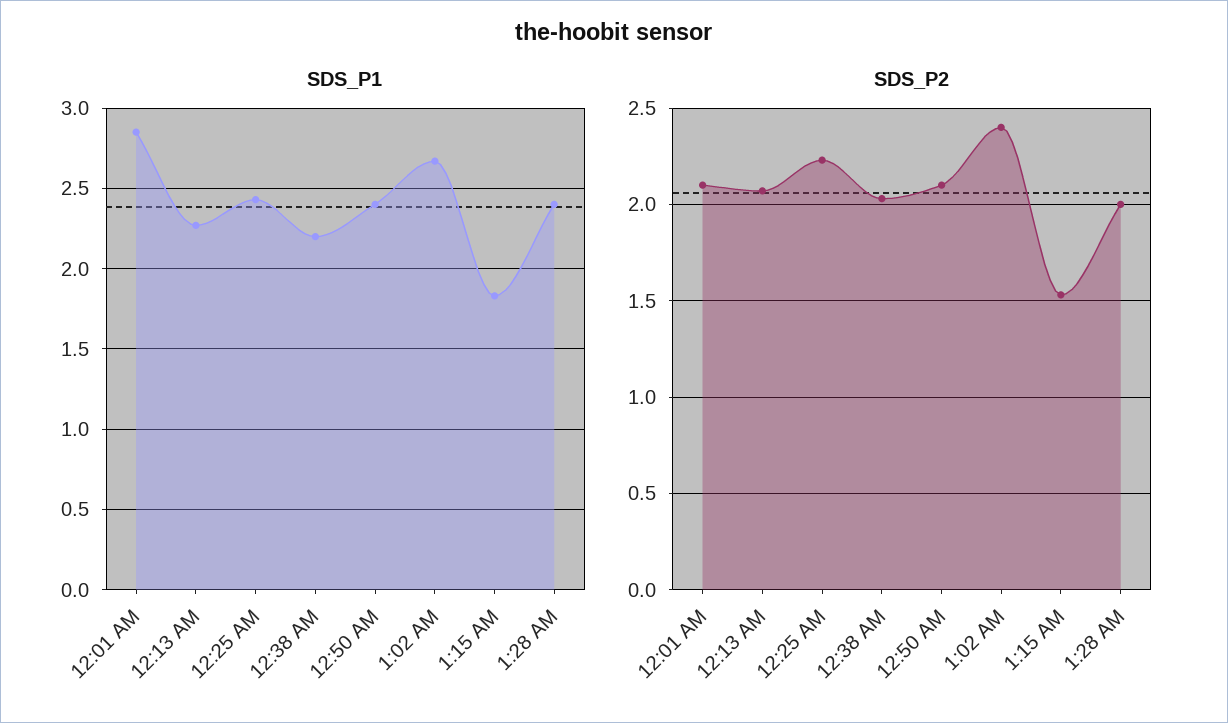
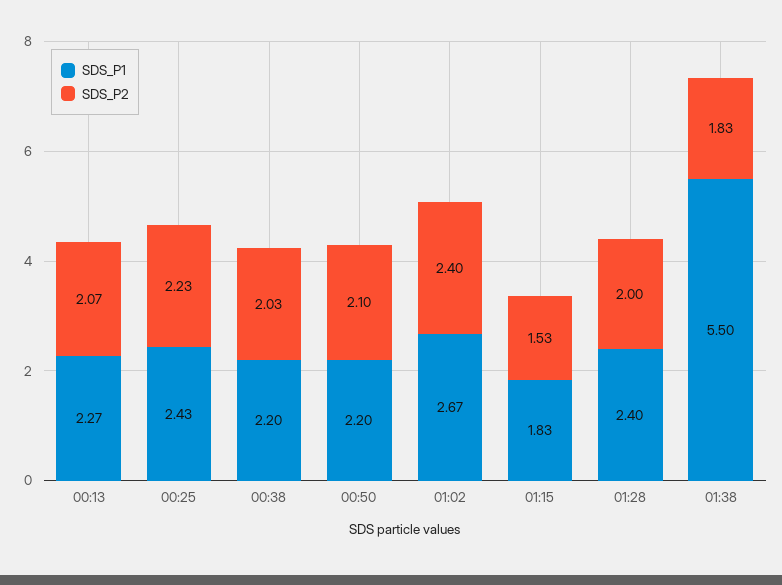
SDS_P1, 12:01 AM: 2.85 -> none
SDS_P1, 12:50 AM: 2.4 -> 2.2
SDS_P2, 12:01 AM: 2.1 -> none
SDS_P1, 01:38: none -> 5.5
SDS_P2, 01:38: none -> 1.83

